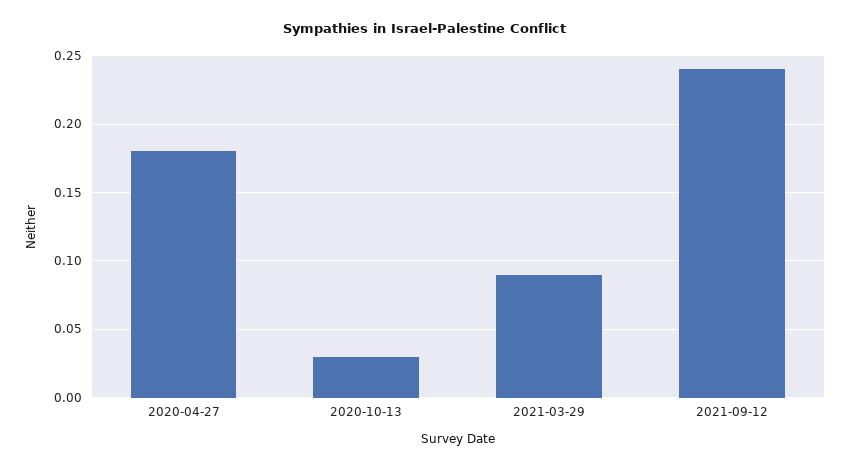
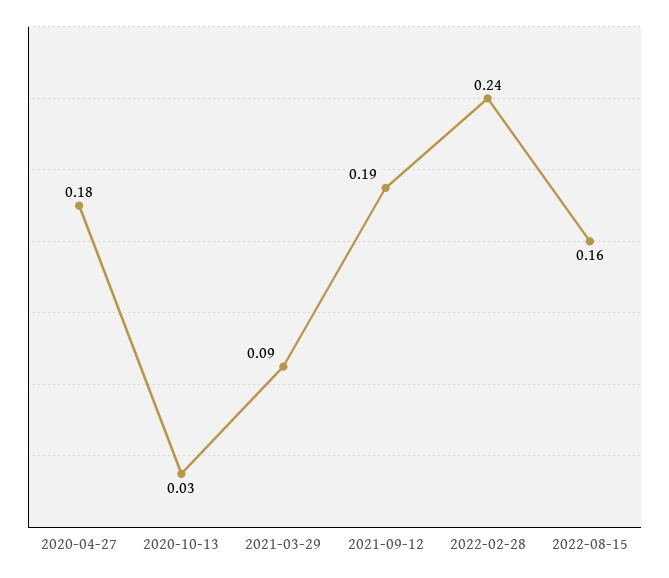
2021-09-12: 0.24 -> 0.19
2022-02-28: none -> 0.24
2022-08-15: none -> 0.16

